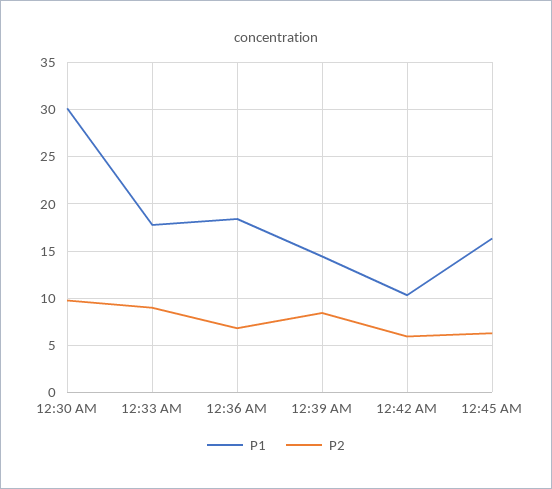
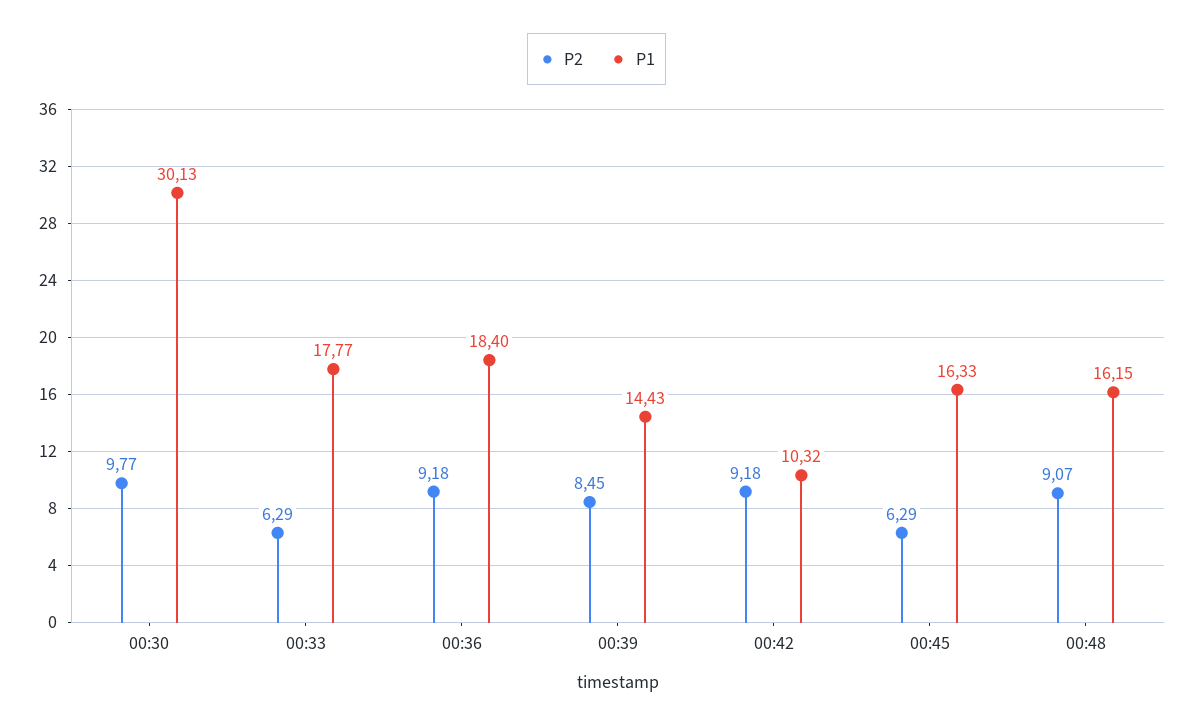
P2, 12:33 AM: 9 -> 6.29
P2, 12:36 AM: 7 -> 9.18
P2, 12:42 AM: 6 -> 9.18
P2, 00:48: none -> 9.07
P1, 00:48: none -> 16.15

